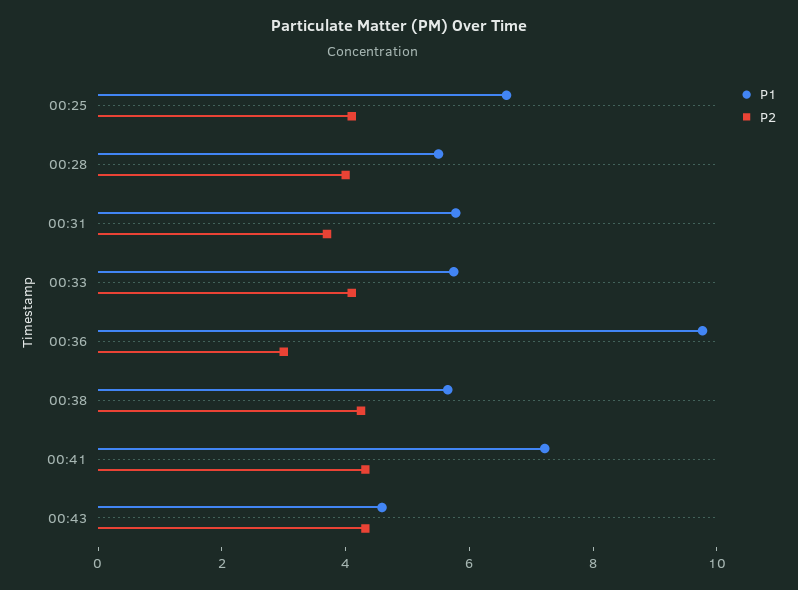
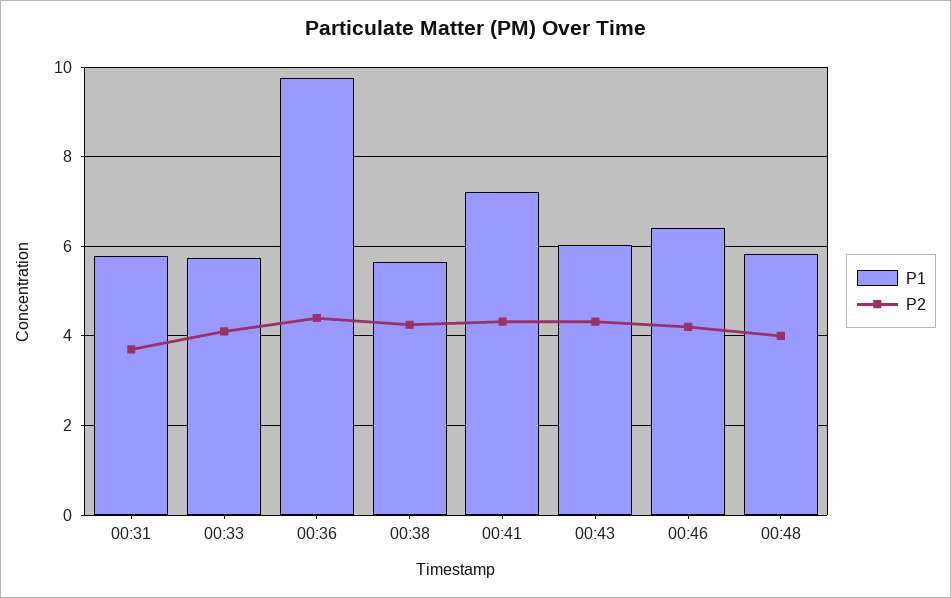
P1, 00:25: 6.5 -> none
P2, 00:25: 4 -> none
P1, 00:28: 5.5 -> none
P2, 00:28: 4 -> none
P2, 00:36: 3 -> 4.4
P1, 00:43: 4.5 -> 6
P1, 00:46: none -> 6.4
P2, 00:46: none -> 4.2
P1, 00:48: none -> 5.8
P2, 00:48: none -> 4

